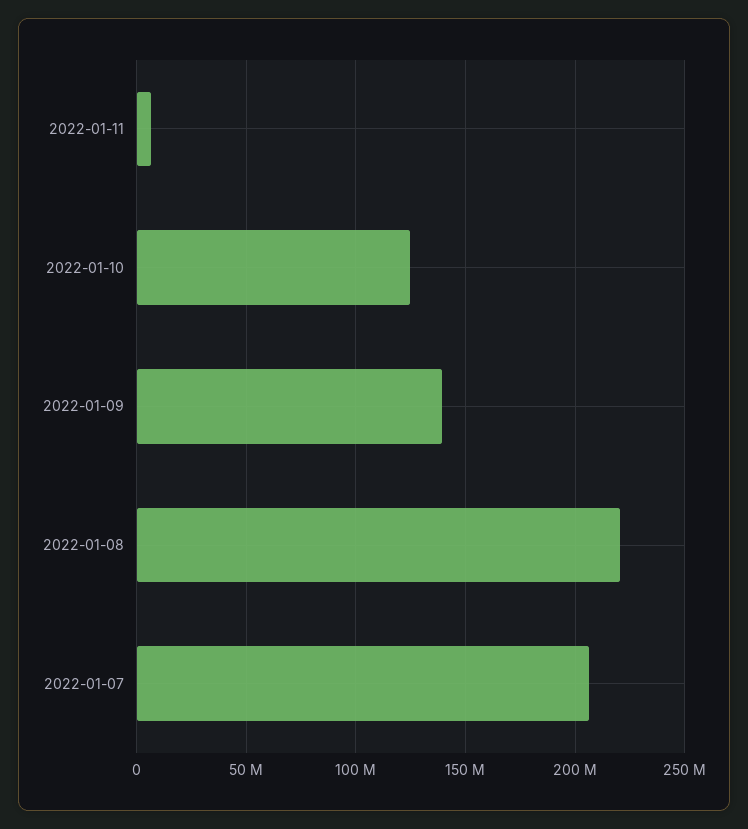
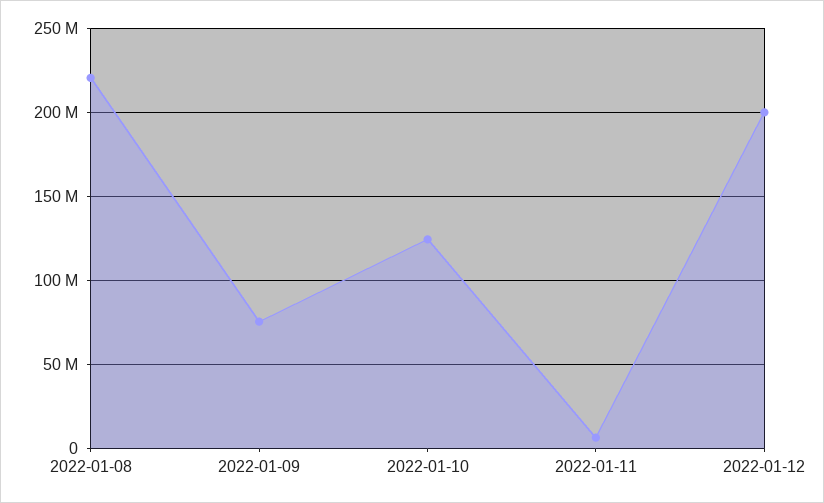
2022-01-09: 140000000 -> 75000000
2022-01-07: 205000000 -> none
2022-01-12: none -> 200000000

